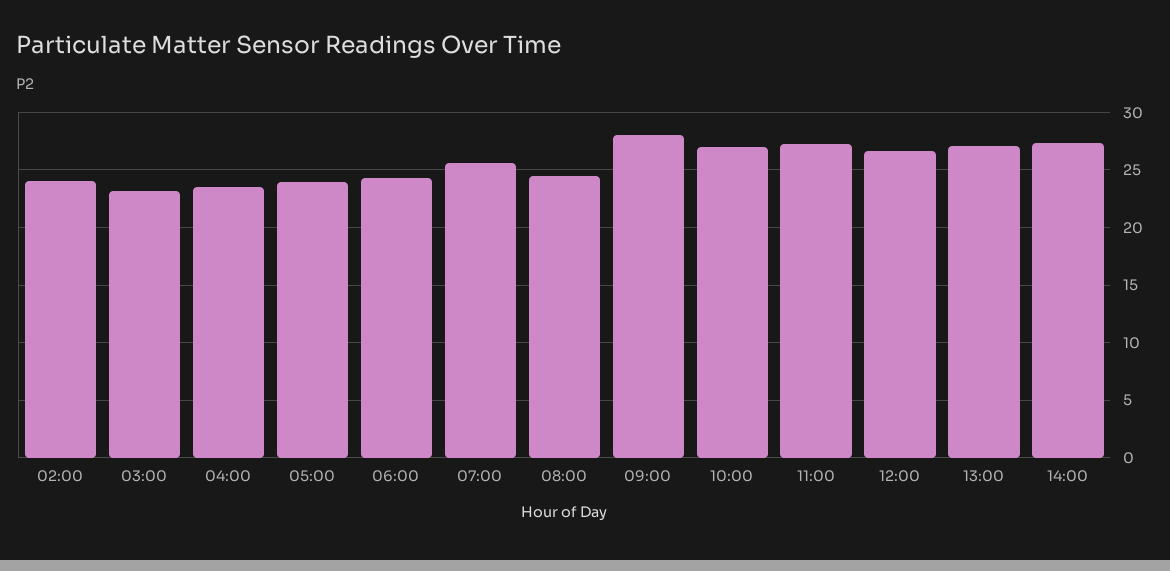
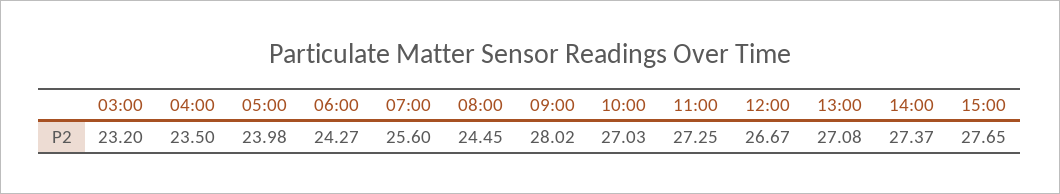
02:00: 24 -> none
15:00: none -> 27.65

